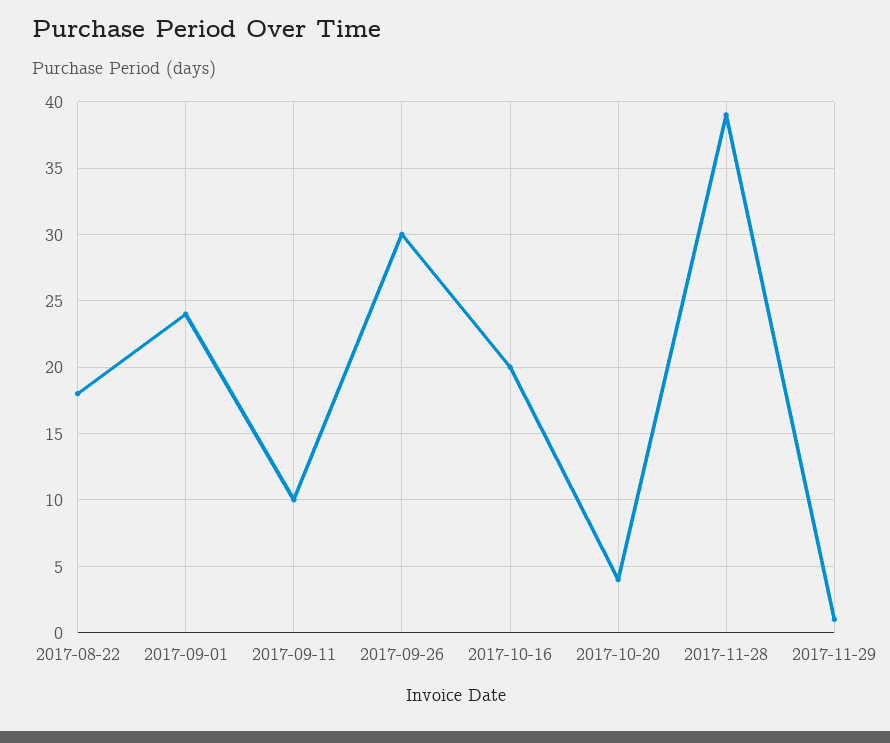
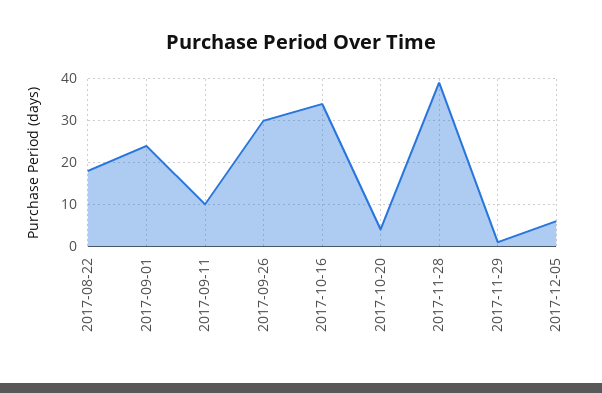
2017-10-16: 20 -> 35
2017-12-05: none -> 5

